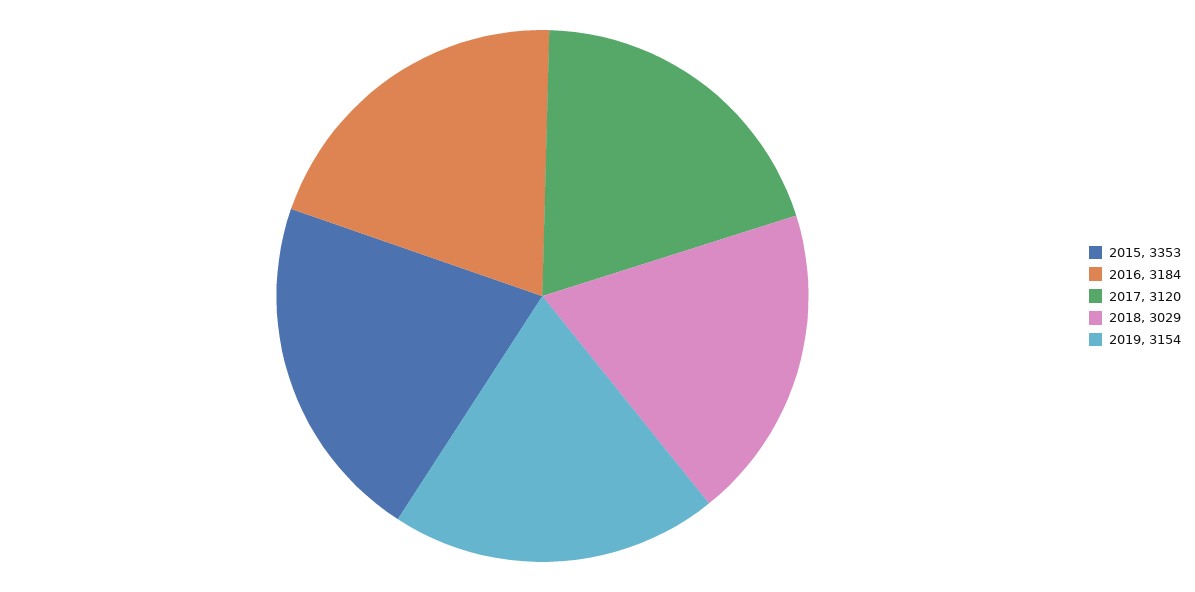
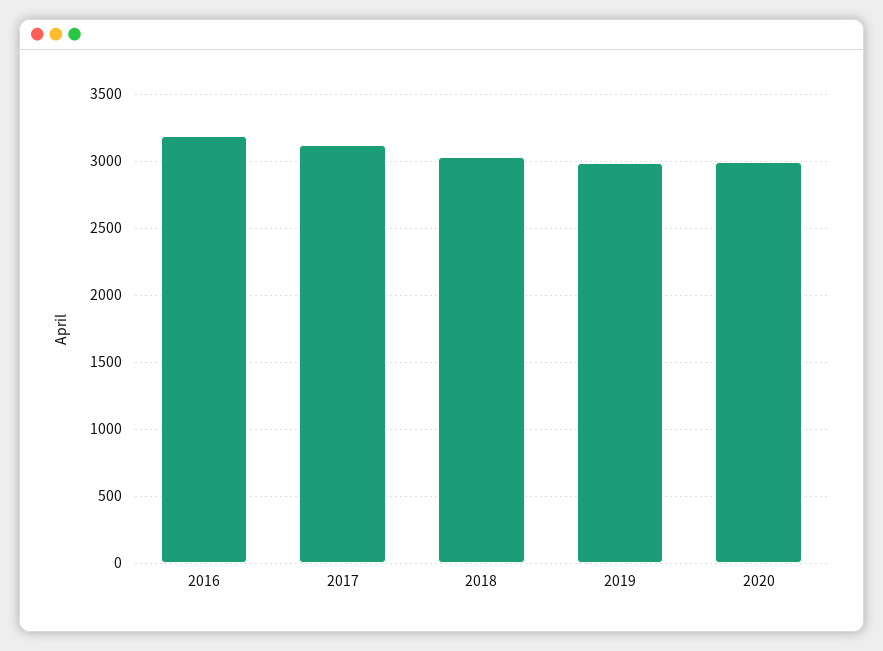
2015: 3353 -> none
2019: 3154 -> 3000
2020: none -> 3000

